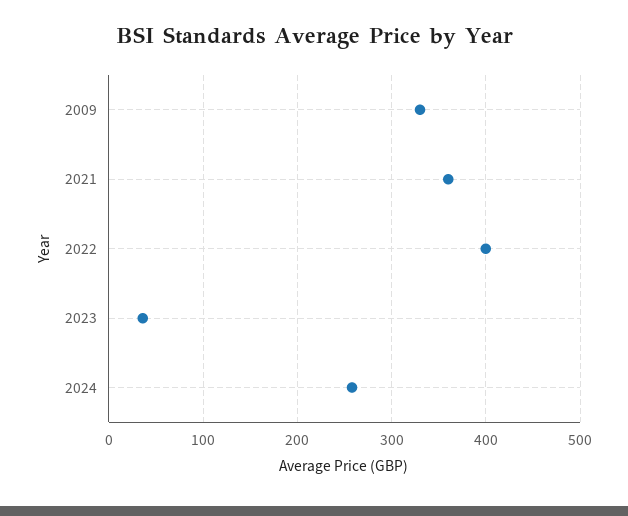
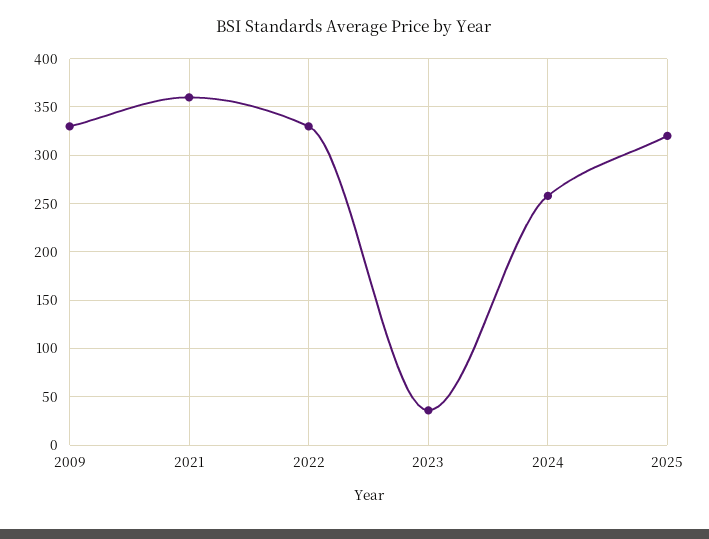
2022: 400 -> 330
2025: none -> 320

